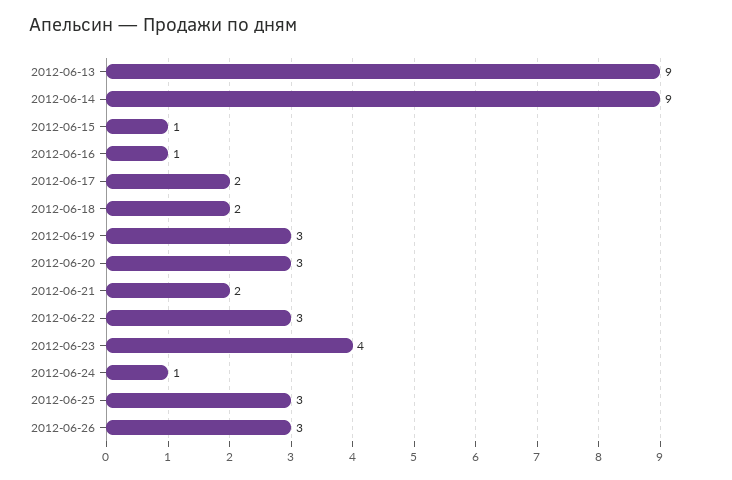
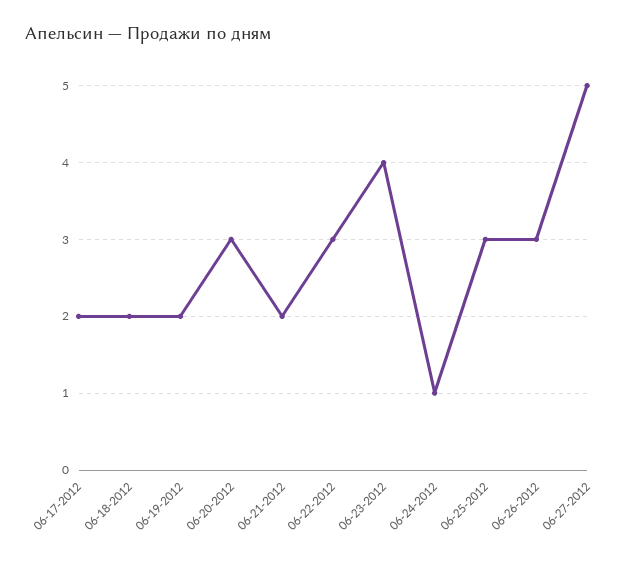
2012-06-13: 9 -> none
2012-06-14: 9 -> none
2012-06-15: 1 -> none
2012-06-16: 1 -> none
2012-06-19: 3 -> 2
06-27-2012: none -> 5

